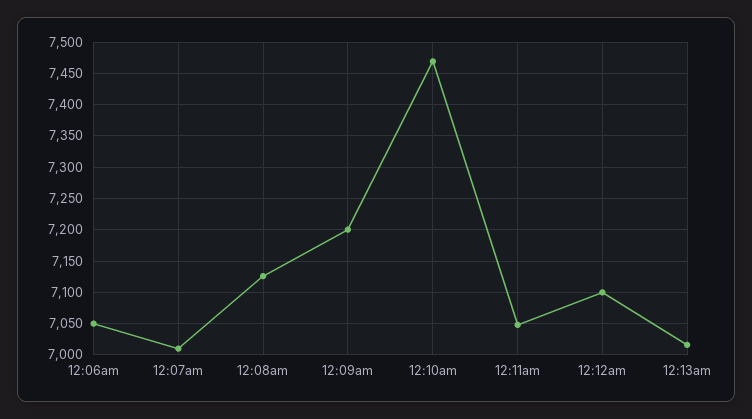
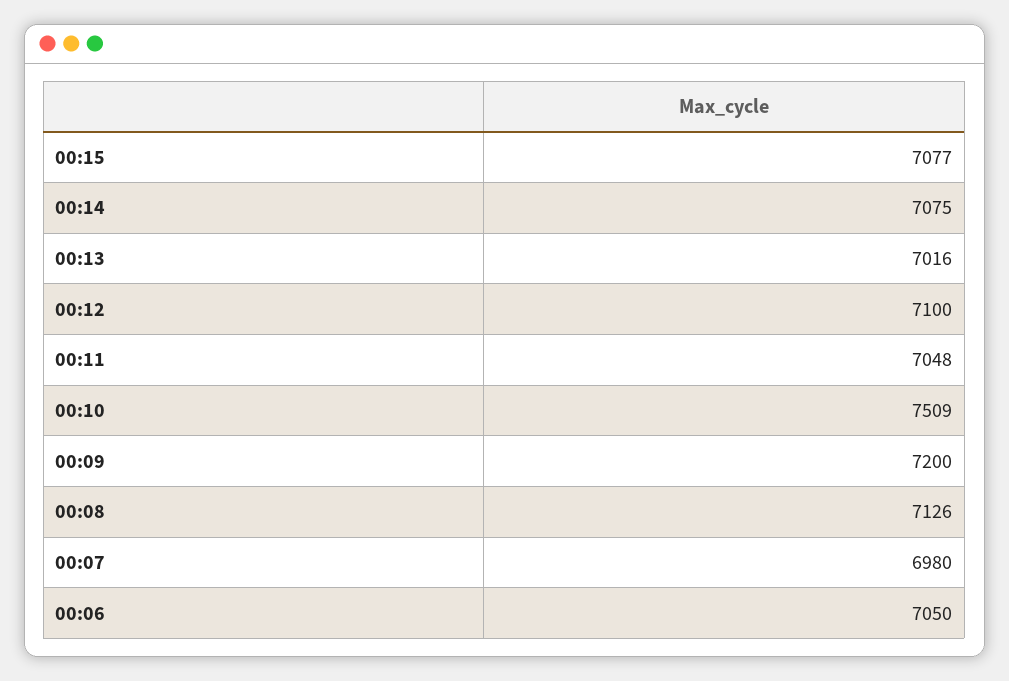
12:07am: 7010 -> 6980
12:10am: 7470 -> 7509
00:15: none -> 7077
00:14: none -> 7075

